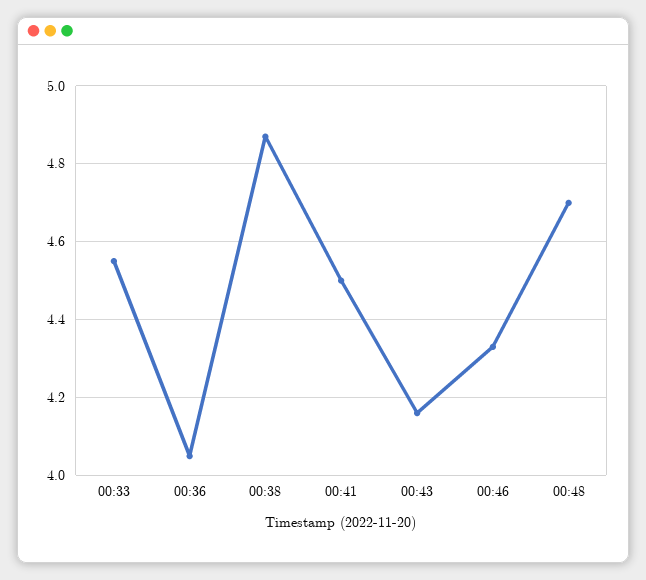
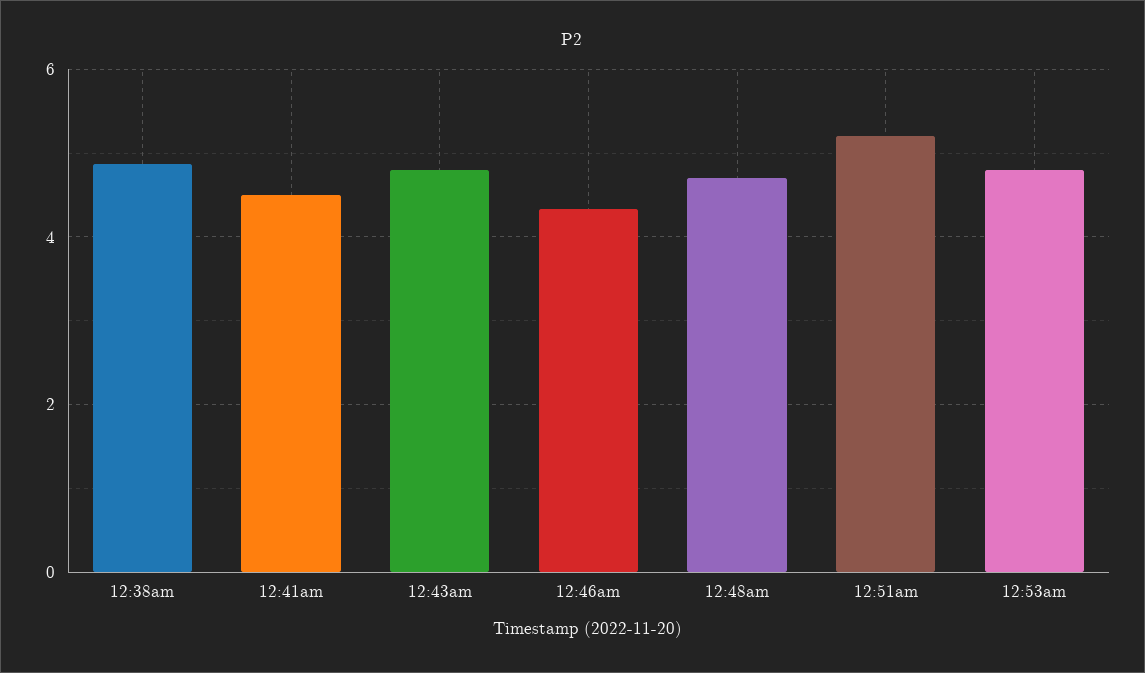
00:33: 4.55 -> none
00:36: 4.05 -> none
00:43: 4.15 -> 4.8
12:51am: none -> 5.2
12:53am: none -> 4.8

